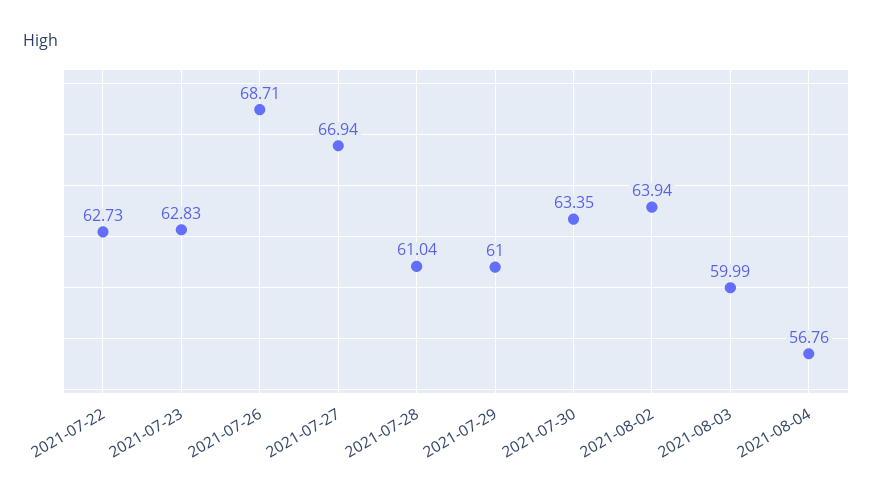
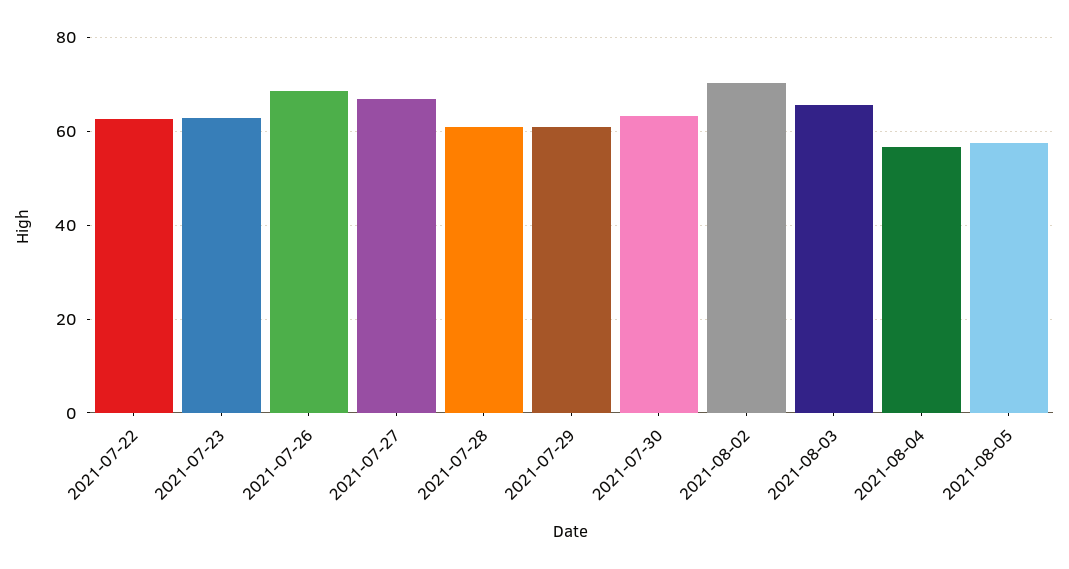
2021-08-02: 63.94 -> 70
2021-08-03: 59.99 -> 66
2021-08-05: none -> 58

